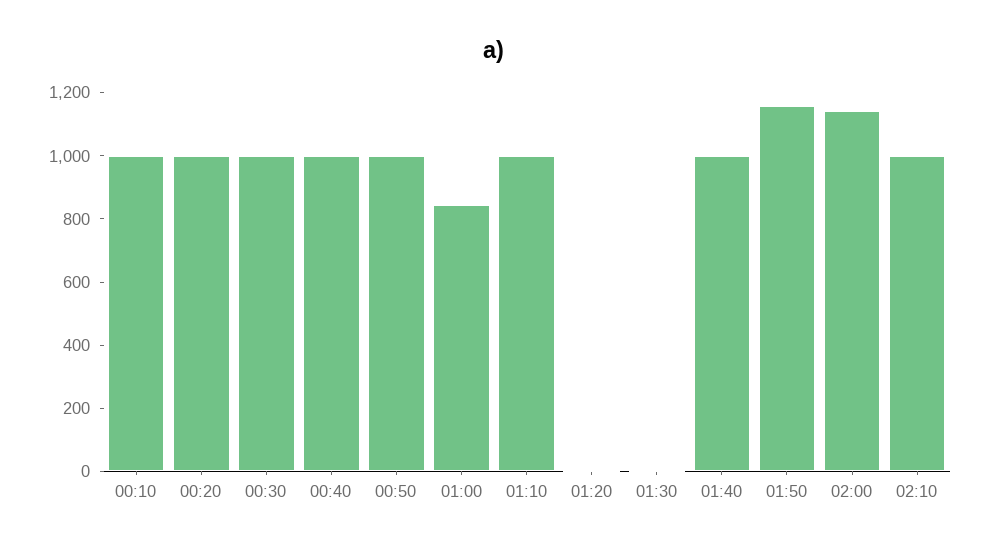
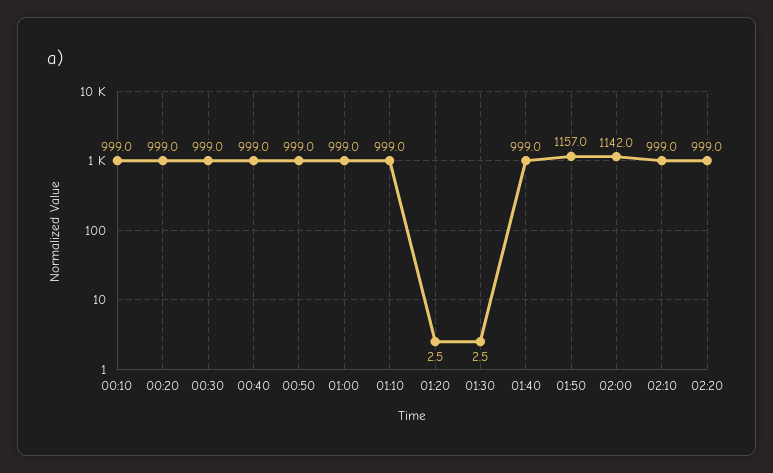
01:00: 850 -> 999
02:20: none -> 999

